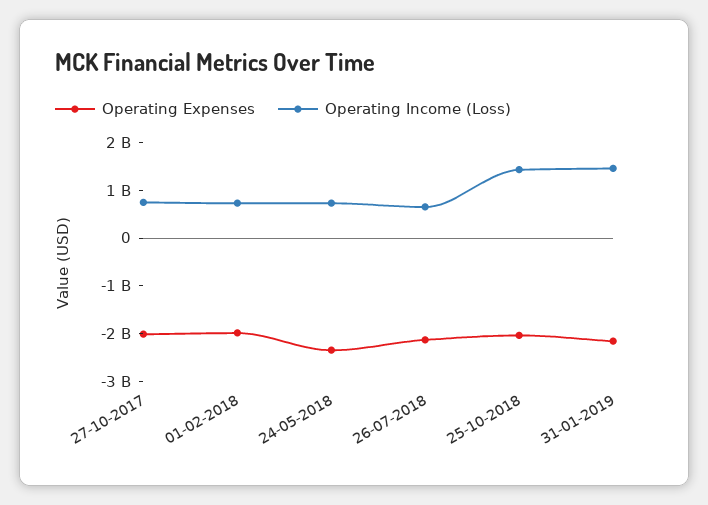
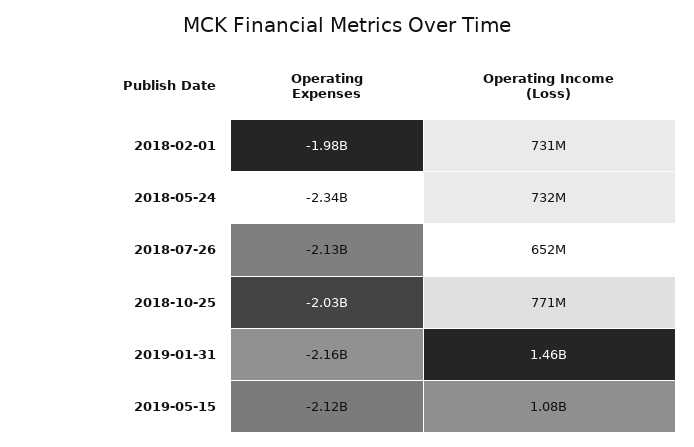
Operating Expenses, 27-10-2017: -2000000000 -> none
Operating Income (Loss), 27-10-2017: 800000000 -> none
Operating Income (Loss), 25-10-2018: 1400000000 -> 771000000
Operating Expenses, 2019-05-15: none -> -2120000000
Operating Income (Loss), 2019-05-15: none -> 1080000000

